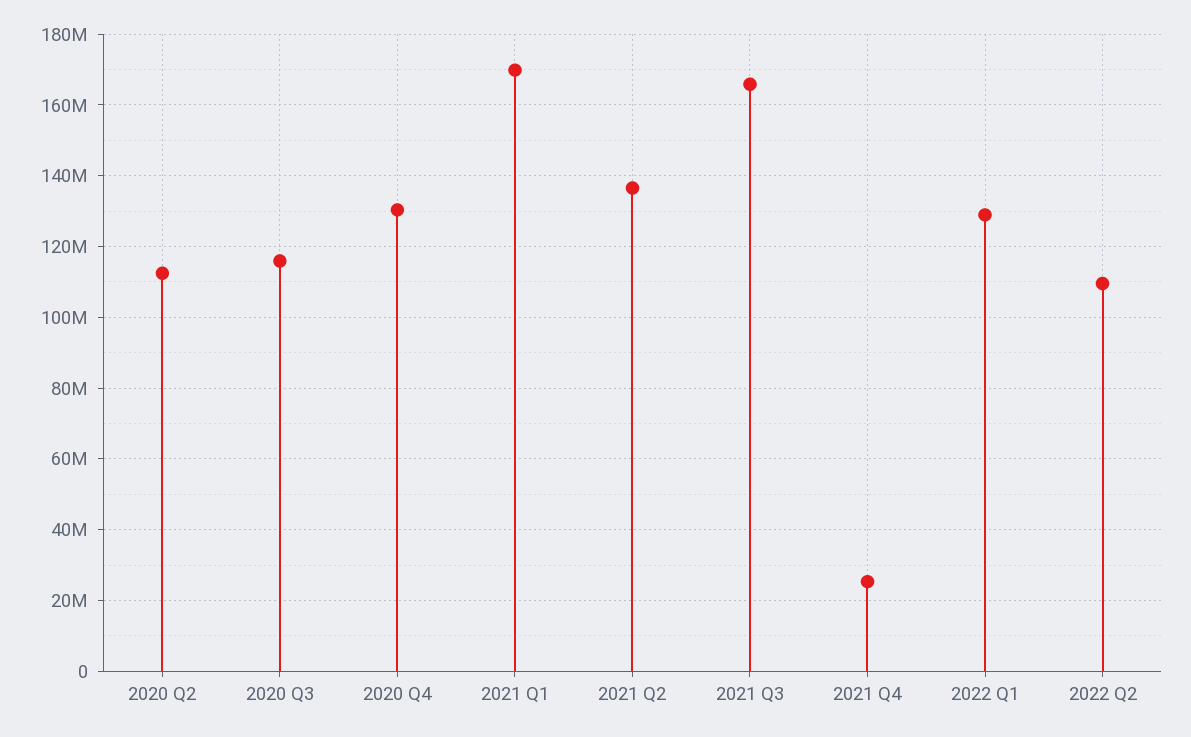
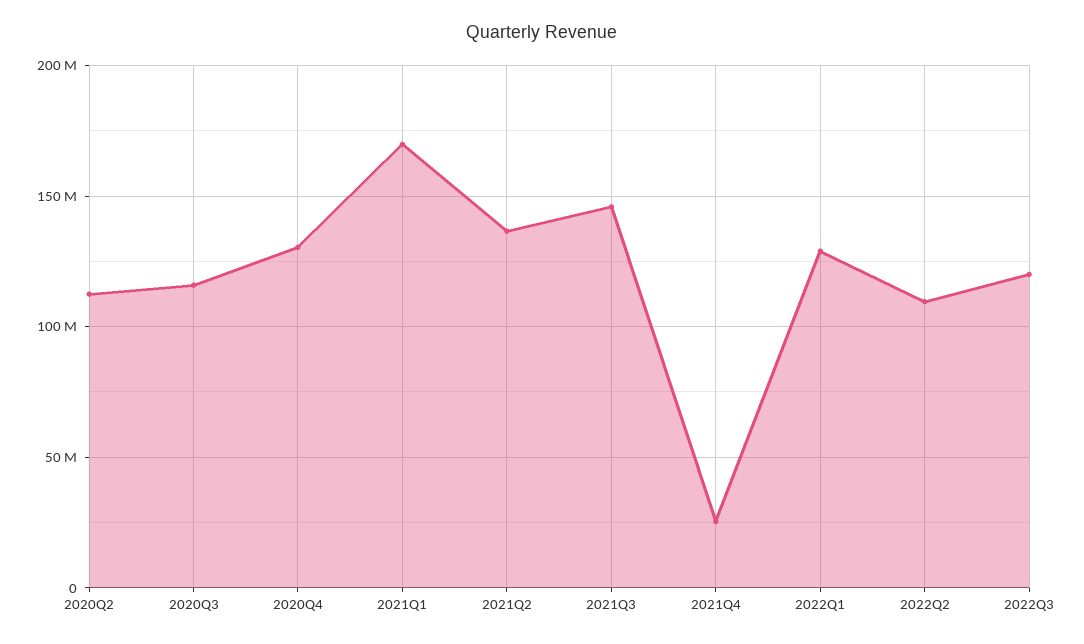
2021 Q3: 166000000 -> 145000000
2022Q3: none -> 120000000

